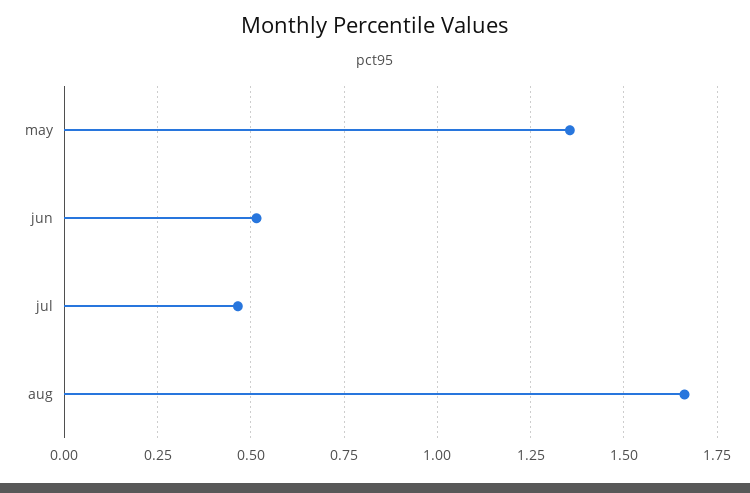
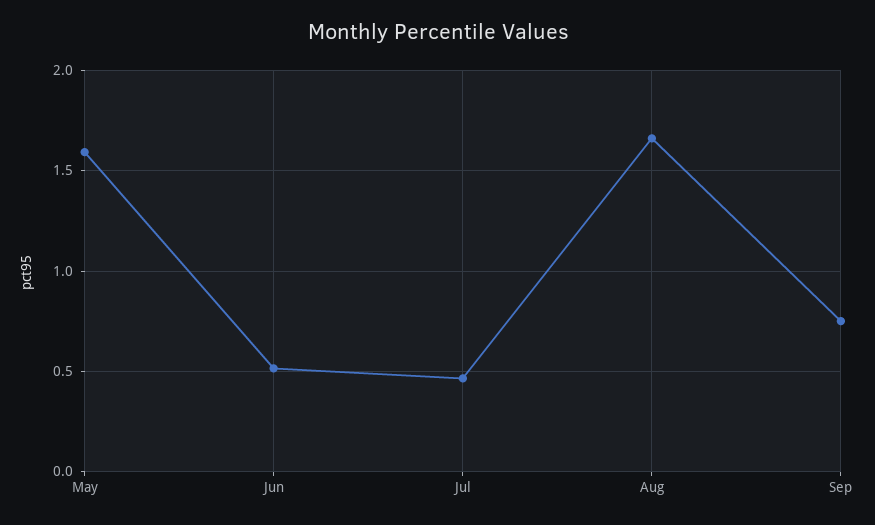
may: 1.35 -> 1.6
Sep: none -> 0.75

